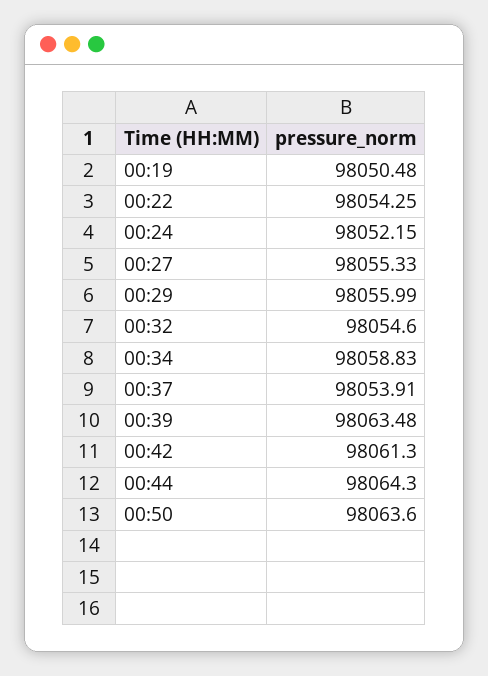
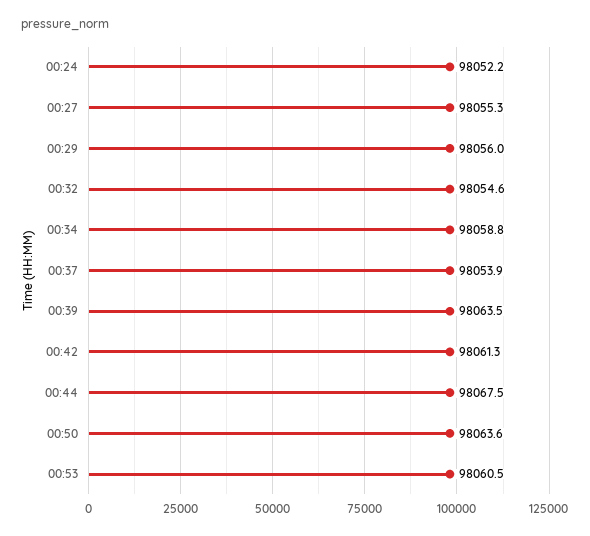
00:19: 98050.48 -> none
00:22: 98054.25 -> none
00:44: 98064.3 -> 98067.5
00:53: none -> 98060.5

